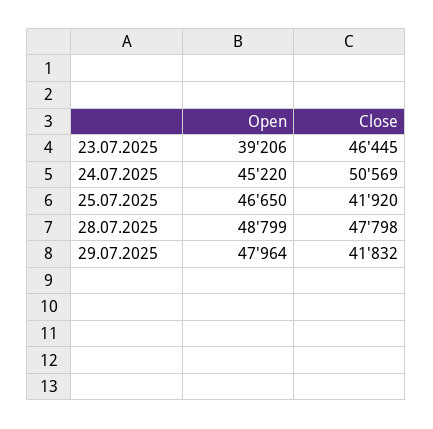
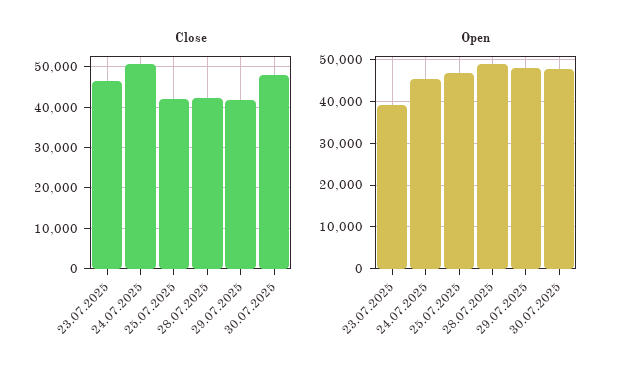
Close, 28.07.2025: 47798 -> 42000
Close, 30.07.2025: none -> 48000
Open, 30.07.2025: none -> 48000

